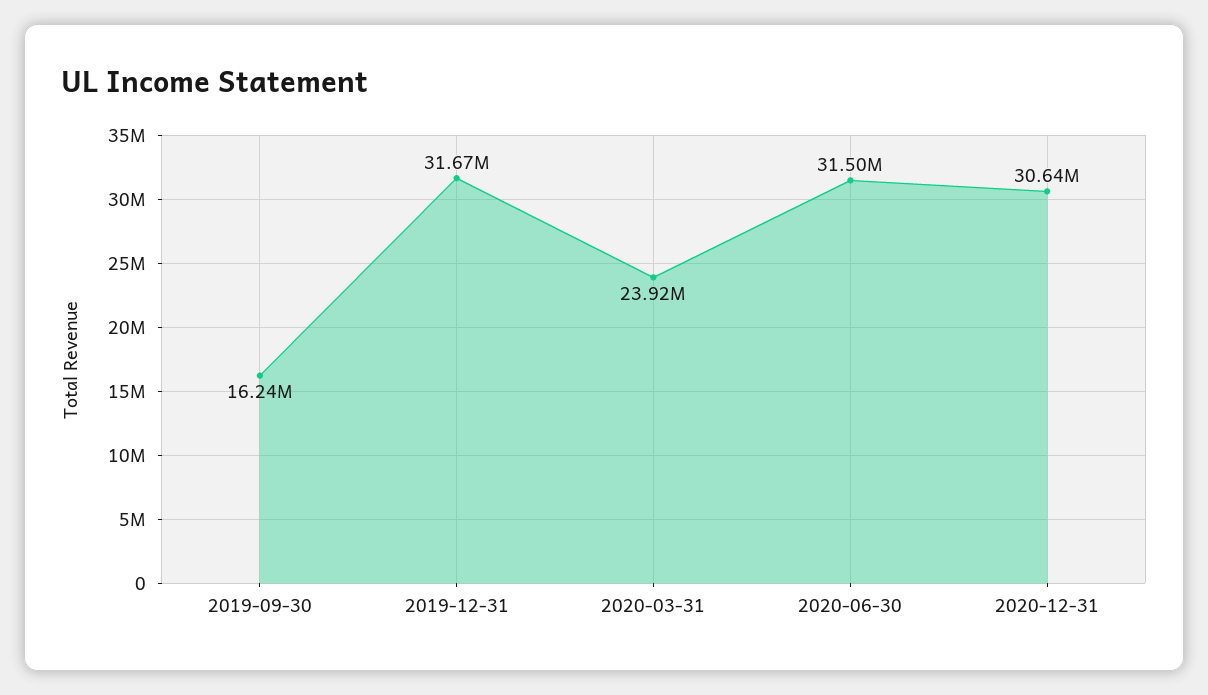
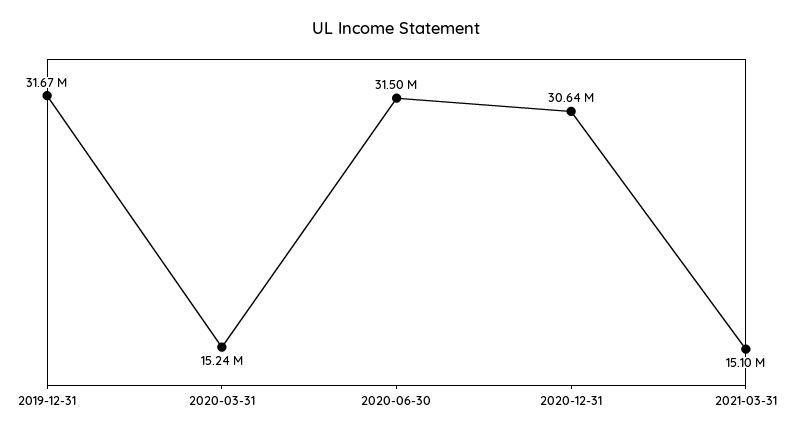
2019-09-30: 16240000 -> none
2020-03-31: 23920000 -> 15240000
2021-03-31: none -> 15100000

